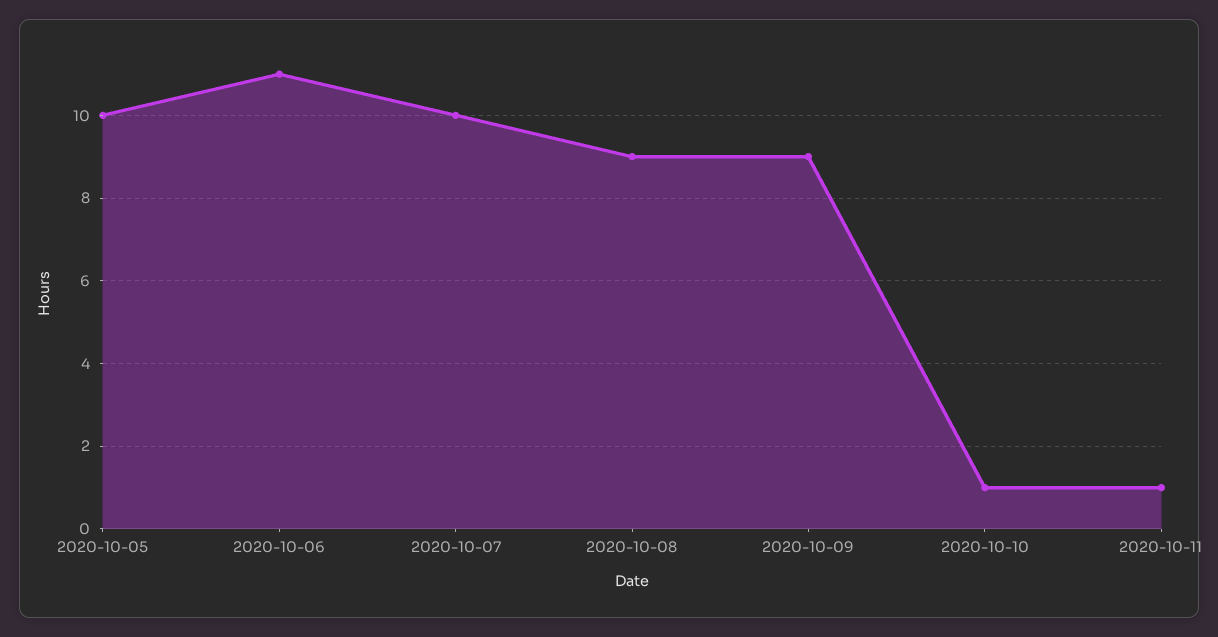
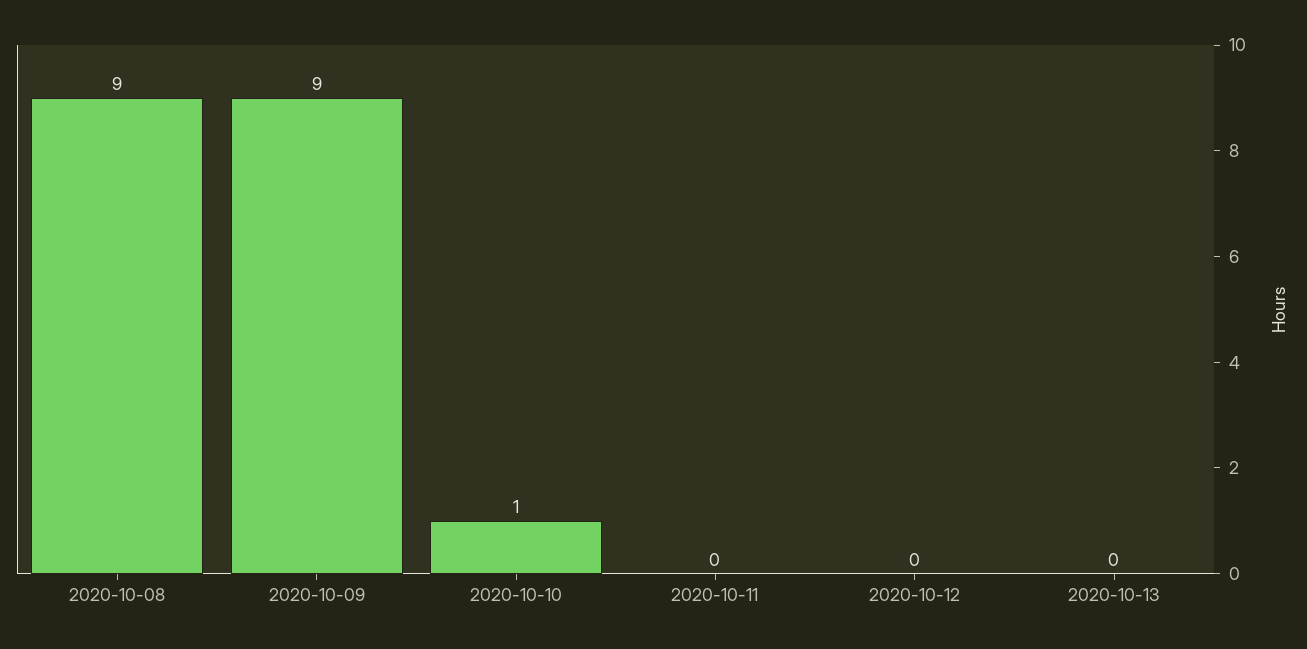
2020-10-05: 10 -> none
2020-10-06: 11 -> none
2020-10-07: 10 -> none
2020-10-11: 1 -> 0
2020-10-12: none -> 0
2020-10-13: none -> 0

